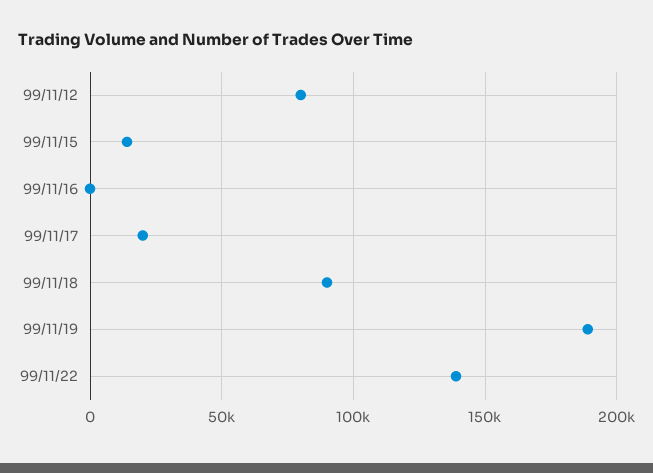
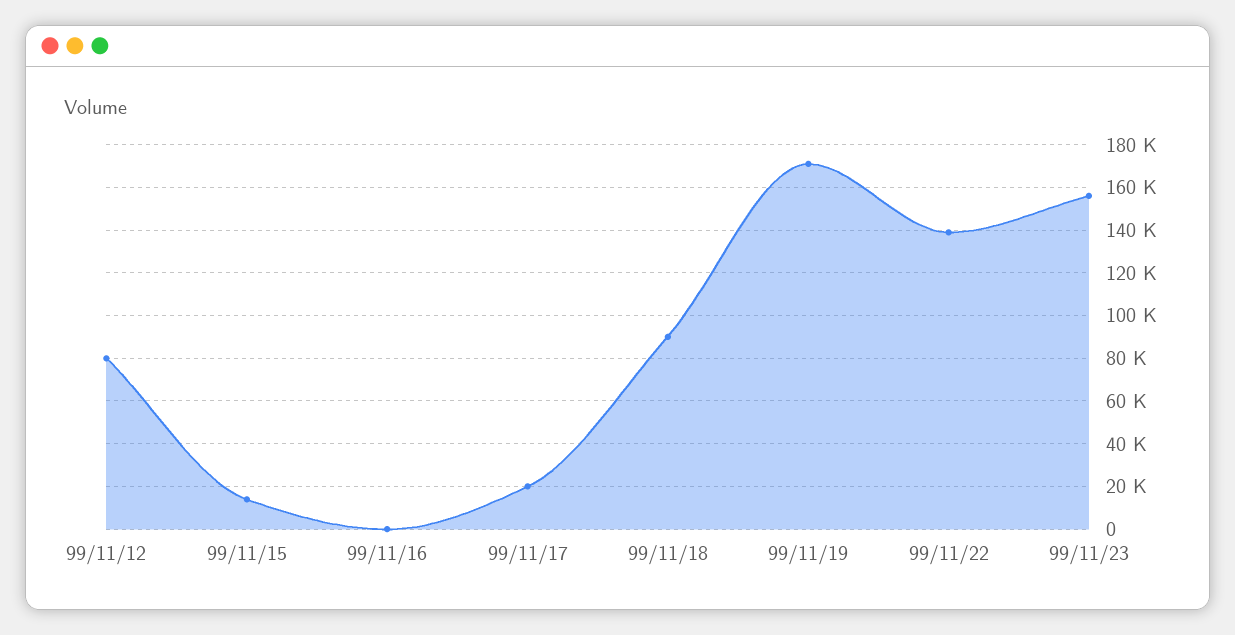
99/11/19: 190000 -> 170000
99/11/23: none -> 155000

